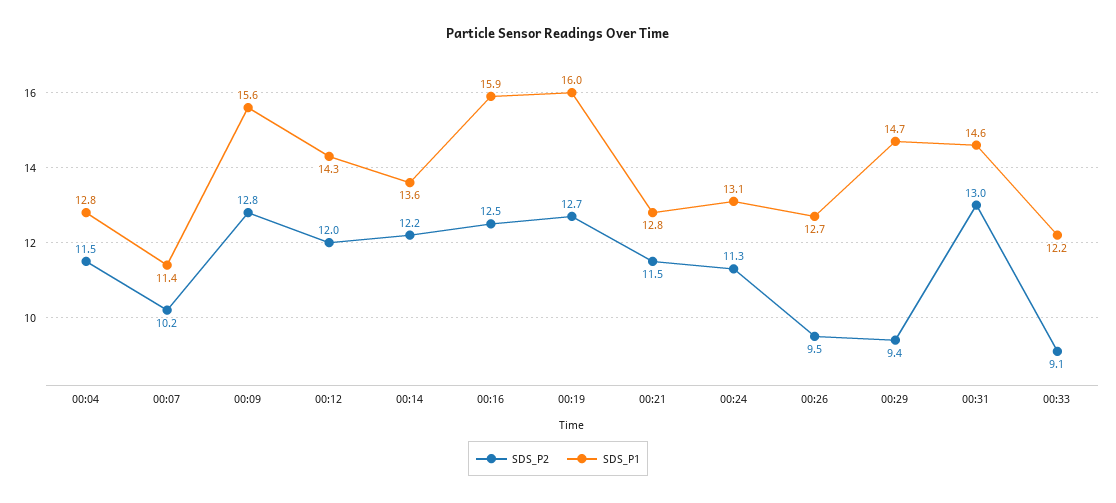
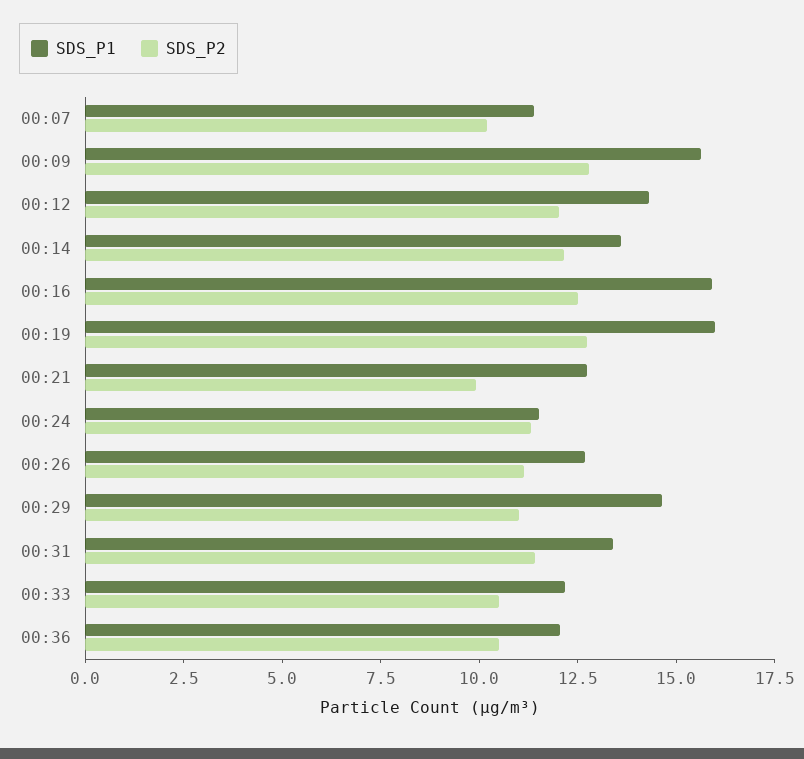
SDS_P2, 00:04: 11.5 -> none
SDS_P1, 00:04: 12.8 -> none
SDS_P2, 00:21: 11.5 -> 10
SDS_P1, 00:24: 13.1 -> 11.5
SDS_P2, 00:26: 9.5 -> 11
SDS_P2, 00:29: 9.4 -> 11
SDS_P2, 00:31: 13 -> 11.5
SDS_P1, 00:31: 14.6 -> 13.5
SDS_P2, 00:33: 9.1 -> 10.5
SDS_P1, 00:36: none -> 12
SDS_P2, 00:36: none -> 10.5

